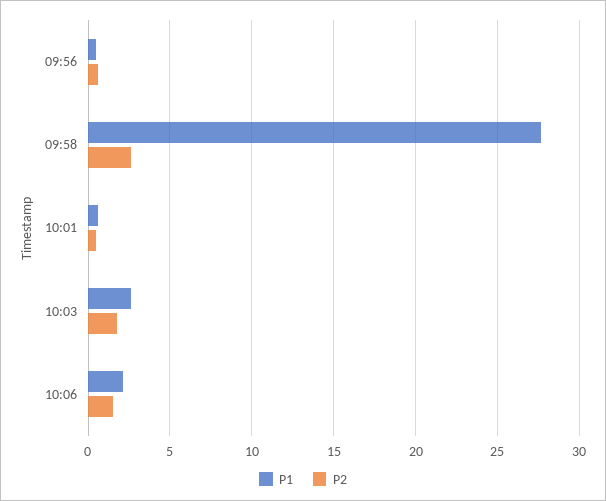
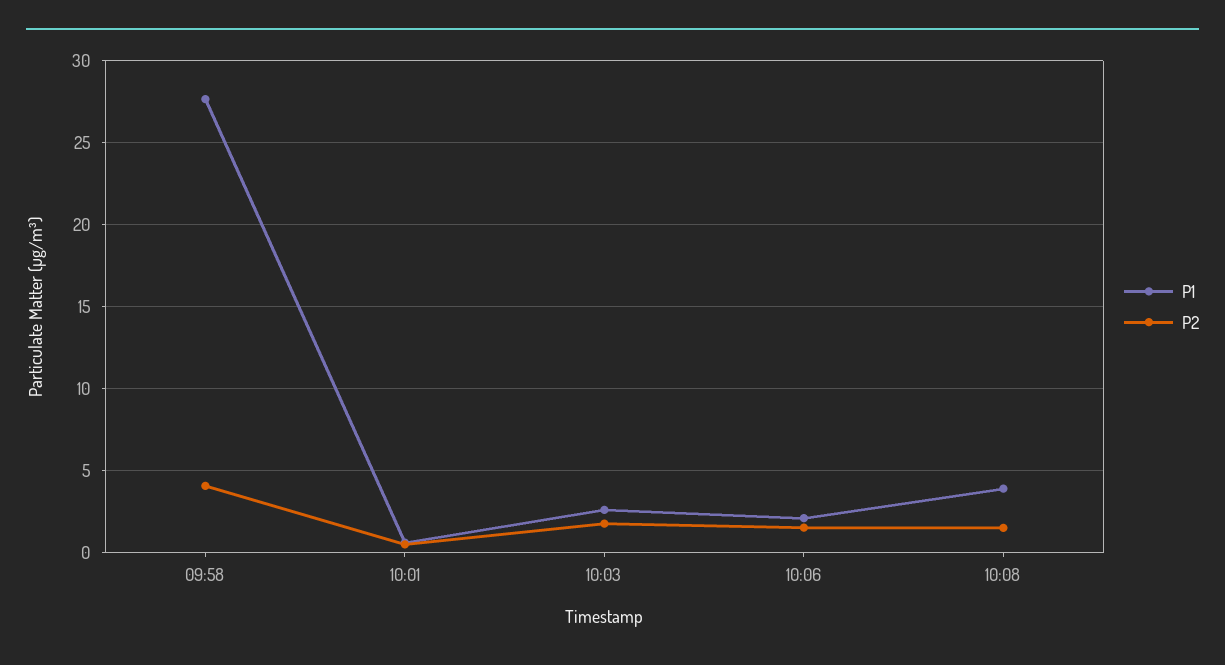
P1, 09:56: 0.5 -> none
P2, 09:56: 0.5 -> none
P2, 09:58: 2.5 -> 4
P1, 10:08: none -> 4
P2, 10:08: none -> 1.5

